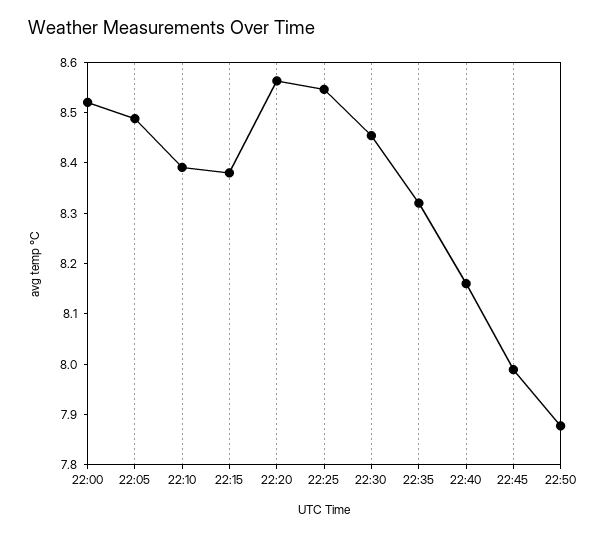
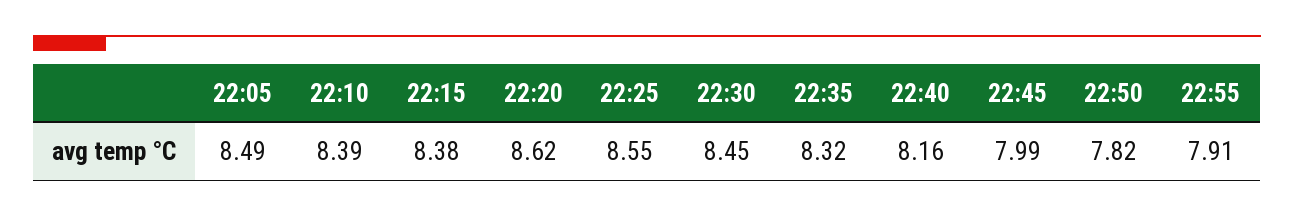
22:00: 8.52 -> none
22:20: 8.56 -> 8.62
22:50: 7.88 -> 7.82
22:55: none -> 7.91

